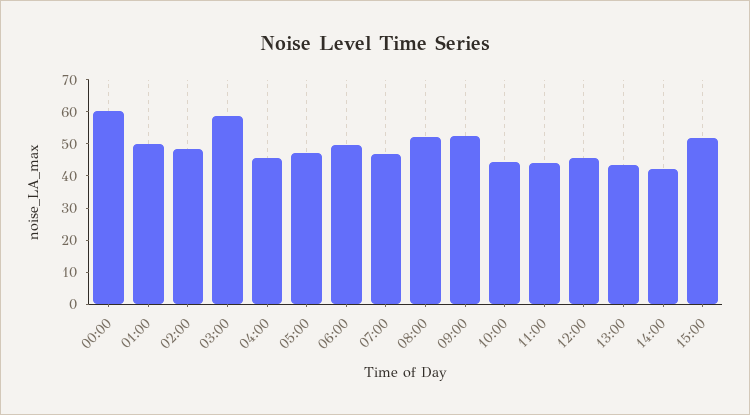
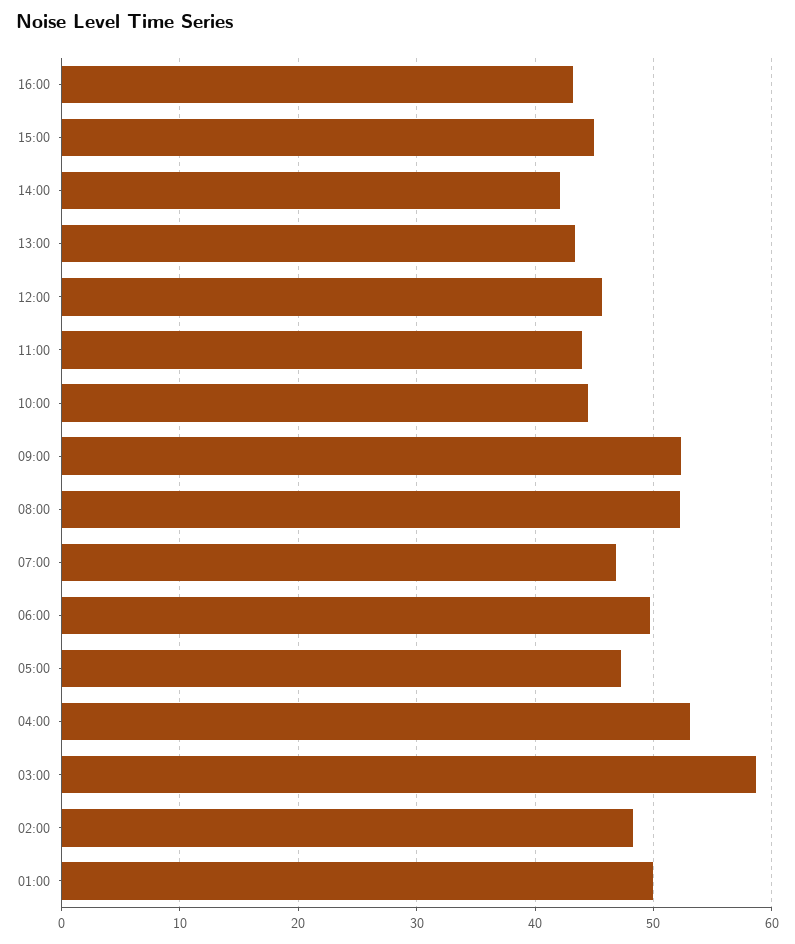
00:00: 60 -> none
04:00: 45 -> 53
15:00: 52.5 -> 45
16:00: none -> 43

